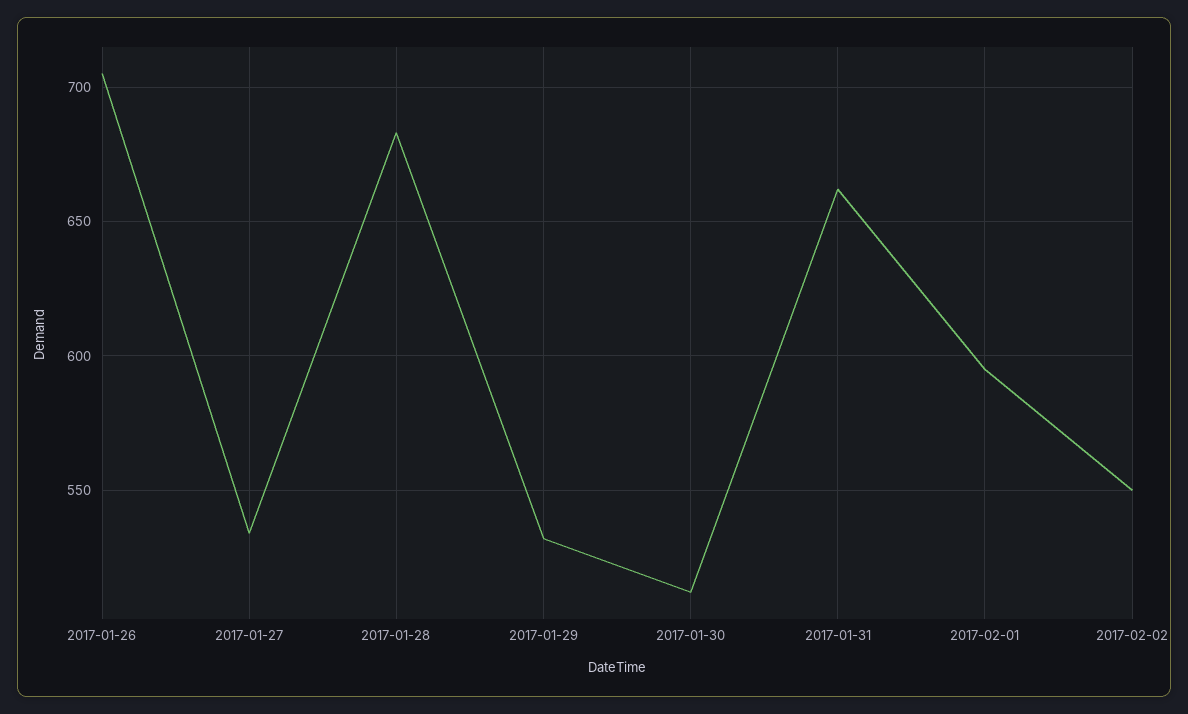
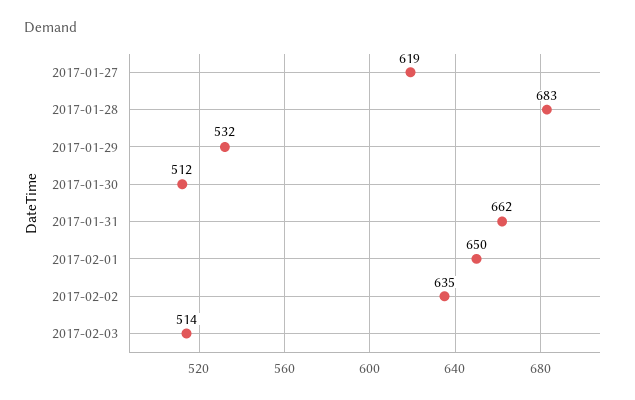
2017-01-26: 705 -> none
2017-01-27: 535 -> 619
2017-02-01: 595 -> 650
2017-02-02: 550 -> 635
2017-02-03: none -> 514

